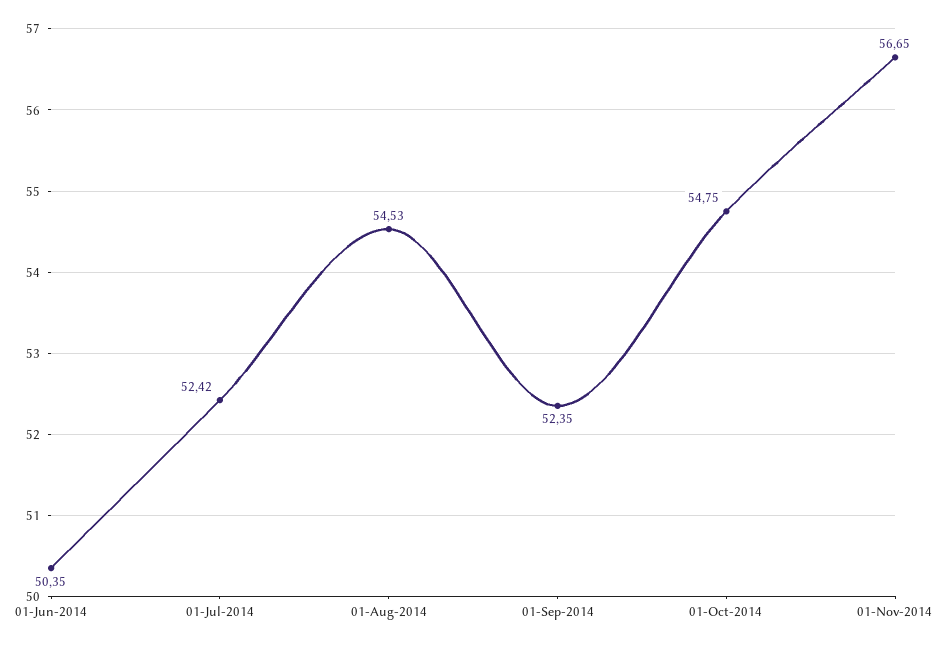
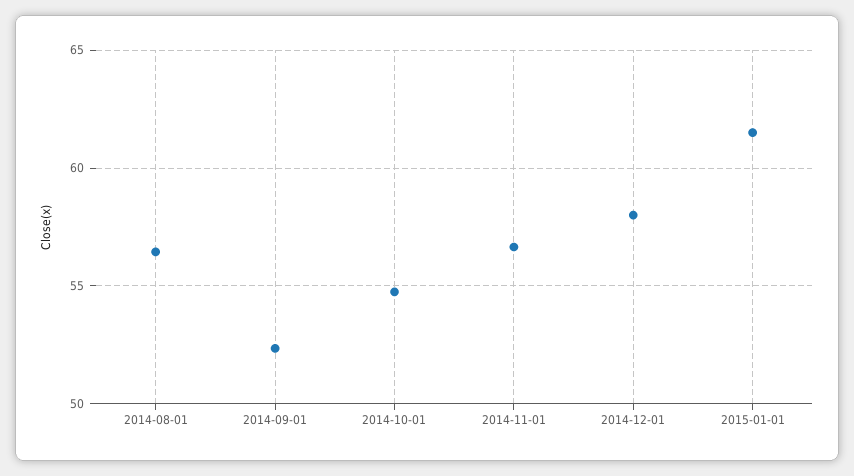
01-Jun-2014: 50.35 -> none
01-Jul-2014: 52.42 -> none
01-Aug-2014: 54.53 -> 56.5
2014-12-01: none -> 58
2015-01-01: none -> 61.5

